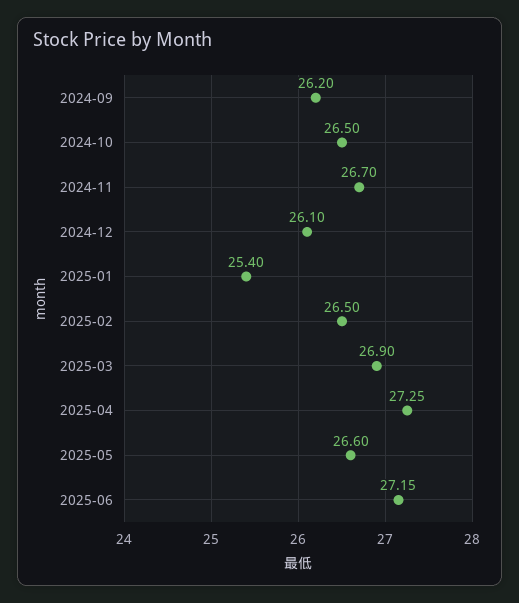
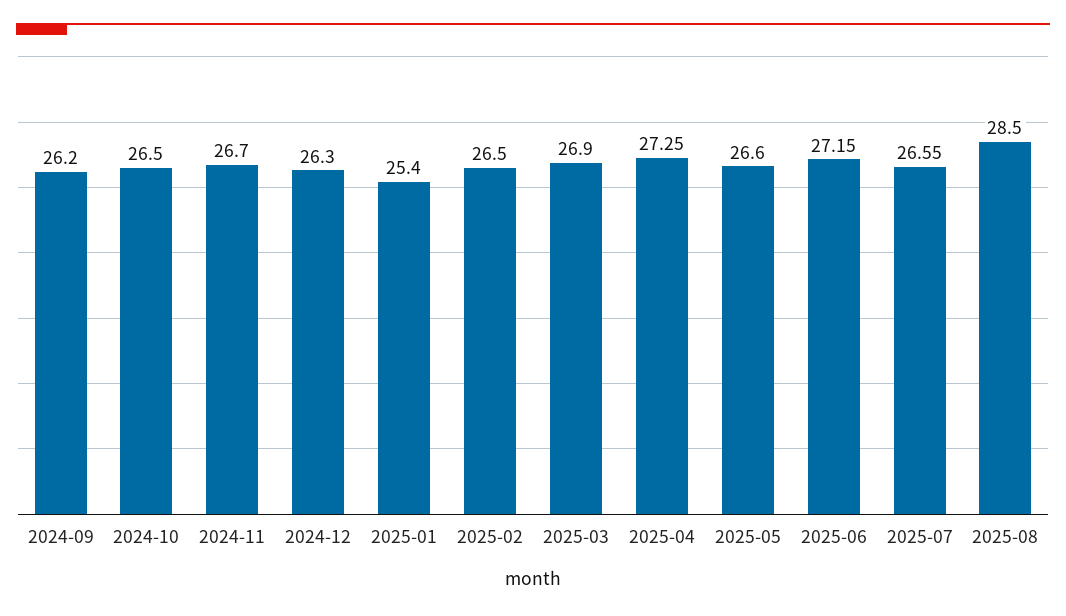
2024-12: 26.1 -> 26.3
2025-07: none -> 26.55
2025-08: none -> 28.5

